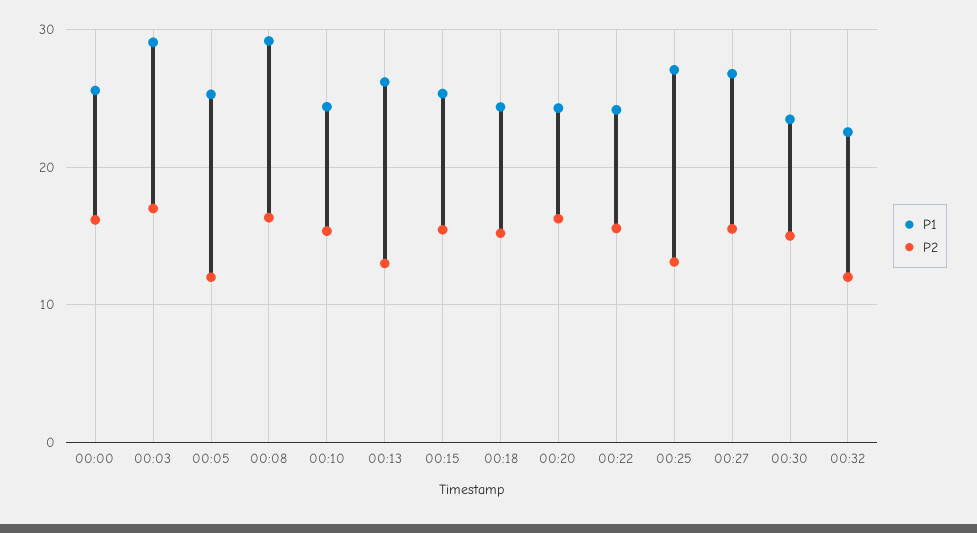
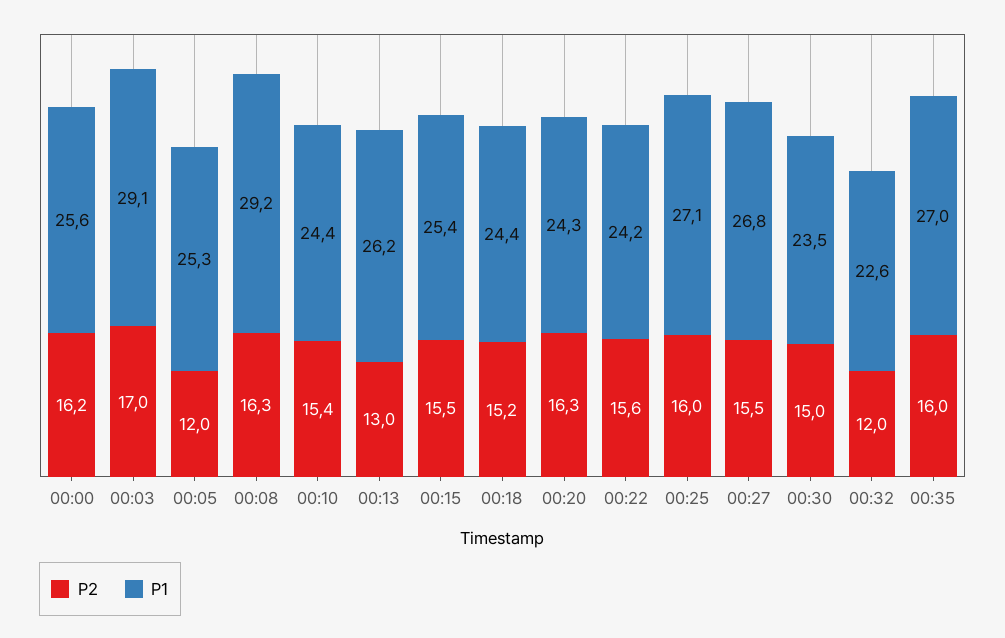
P2, 00:25: 13 -> 16
P2, 00:35: none -> 16
P1, 00:35: none -> 27

